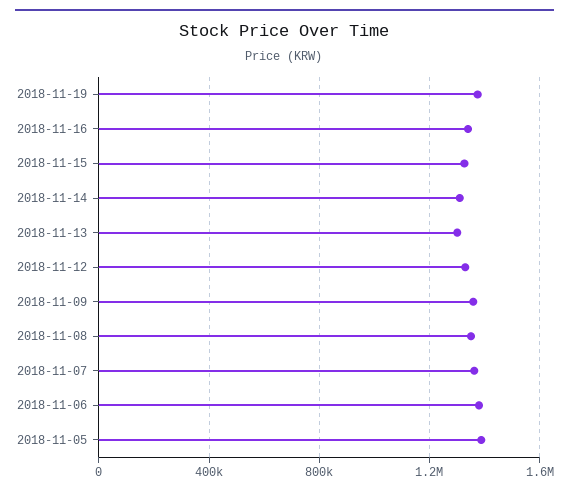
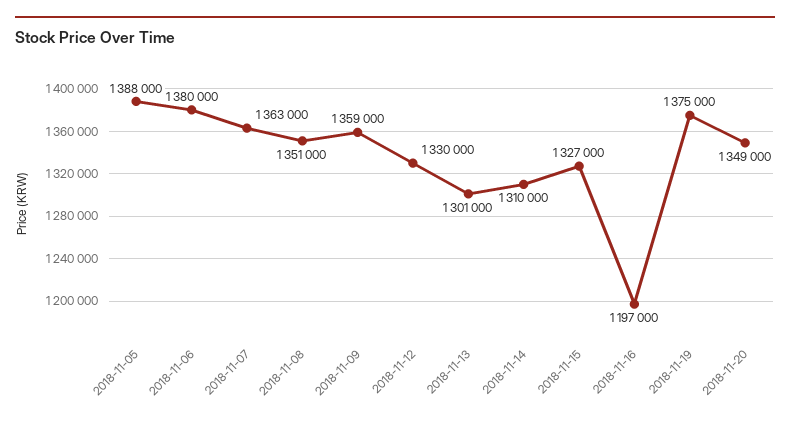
2018-11-16: 1350000 -> 1197000
2018-11-20: none -> 1349000

